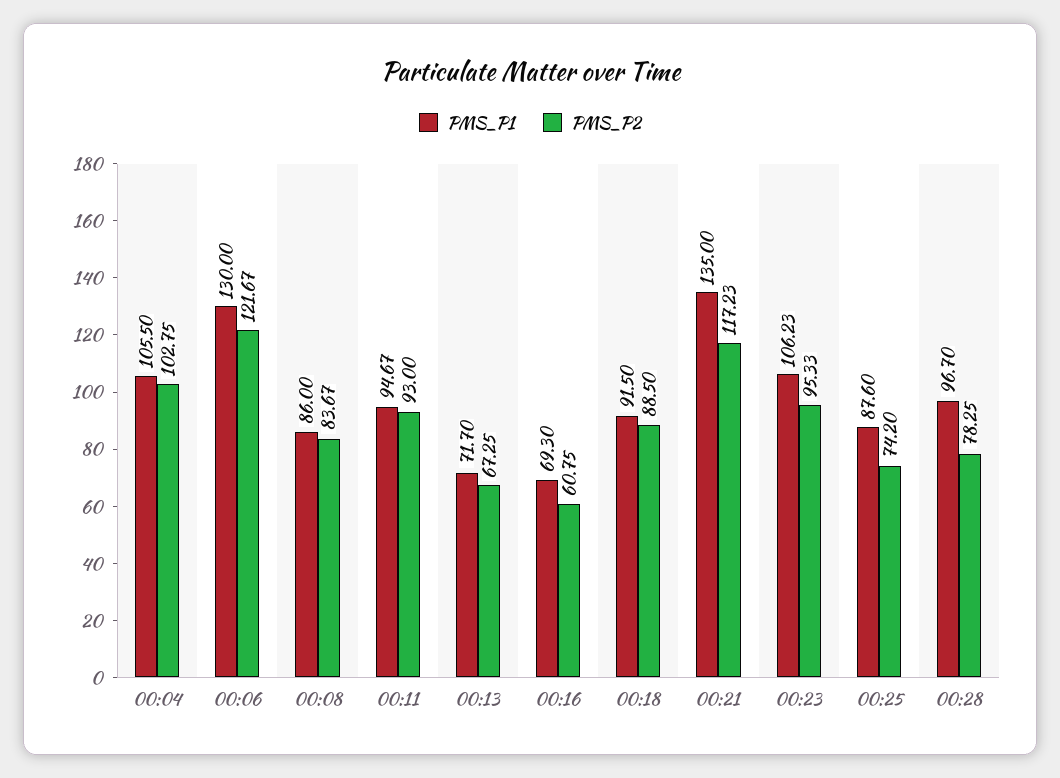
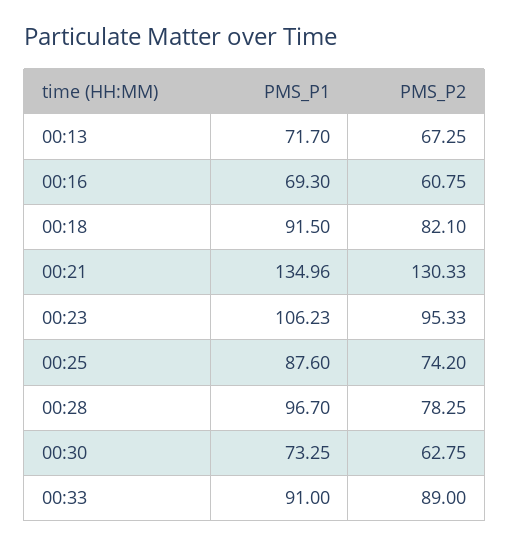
PMS_P1, 00:04: 105.5 -> none
PMS_P2, 00:04: 102.75 -> none
PMS_P1, 00:06: 130 -> none
PMS_P2, 00:06: 121.67 -> none
PMS_P1, 00:08: 86 -> none
PMS_P2, 00:08: 83.67 -> none
PMS_P1, 00:11: 94.67 -> none
PMS_P2, 00:11: 93 -> none
PMS_P2, 00:18: 88.5 -> 82.1
PMS_P1, 00:21: 135 -> 134.96
PMS_P2, 00:21: 117.23 -> 130.33
PMS_P1, 00:30: none -> 73.25
PMS_P2, 00:30: none -> 62.75
PMS_P1, 00:33: none -> 91
PMS_P2, 00:33: none -> 89

